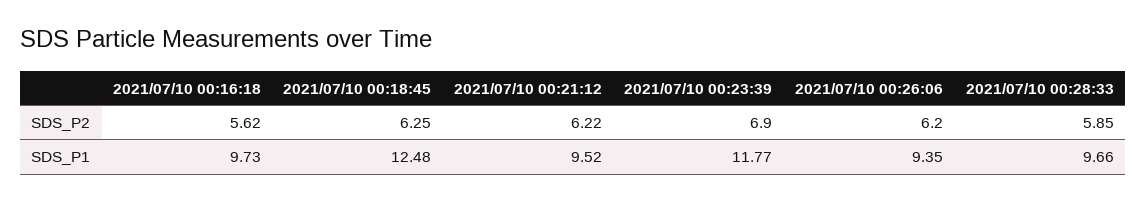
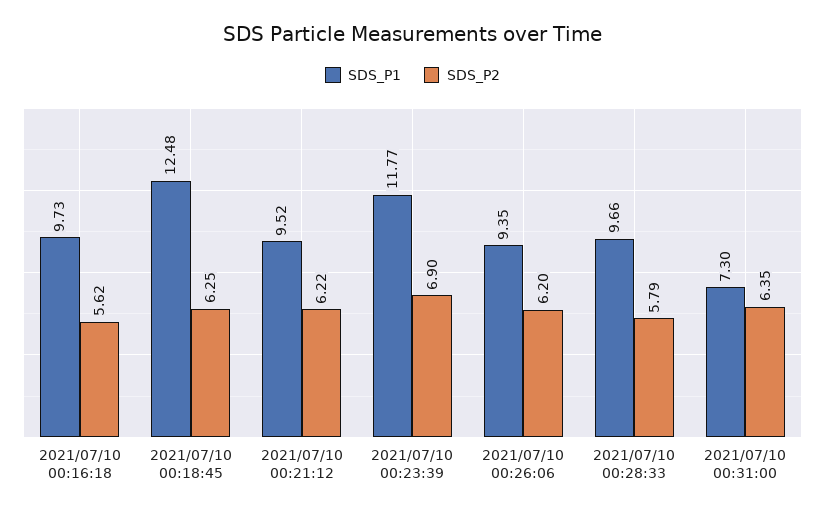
SDS_P2, 2021/07/10 00:28:33: 5.85 -> 5.79
SDS_P1, 2021/07/10 00:31:00: none -> 7.3
SDS_P2, 2021/07/10 00:31:00: none -> 6.35

